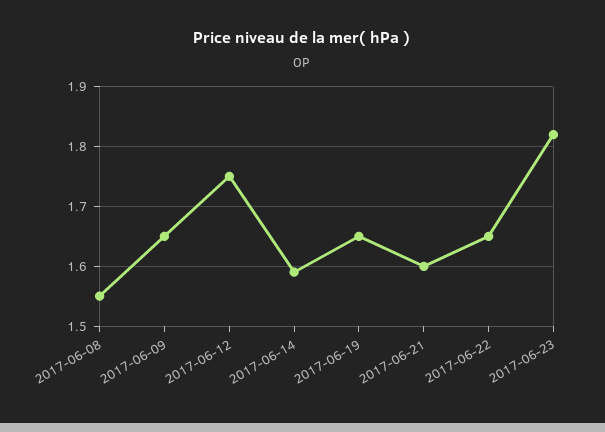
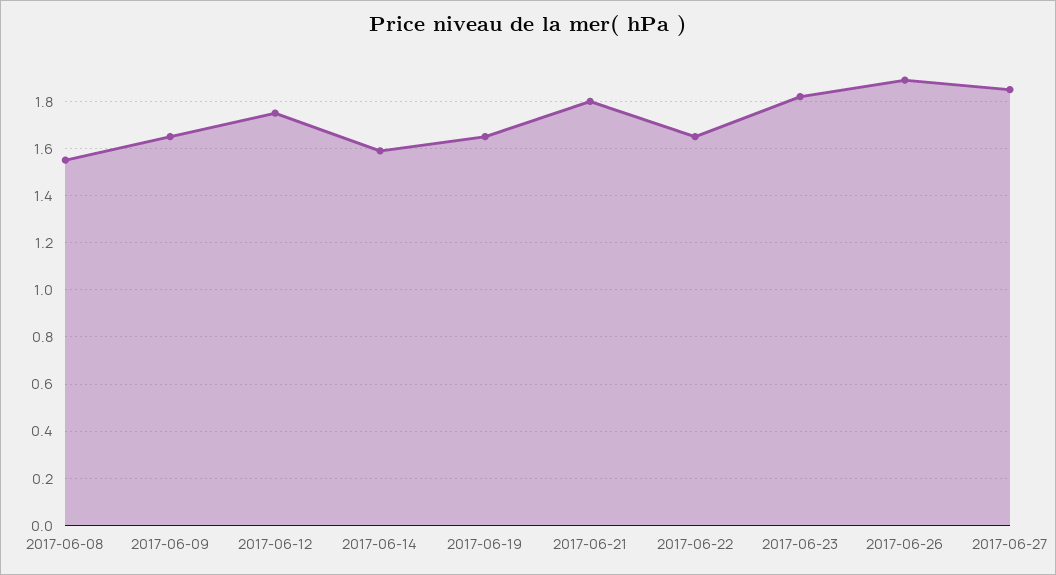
2017-06-21: 1.6 -> 1.8
2017-06-26: none -> 1.9
2017-06-27: none -> 1.85

